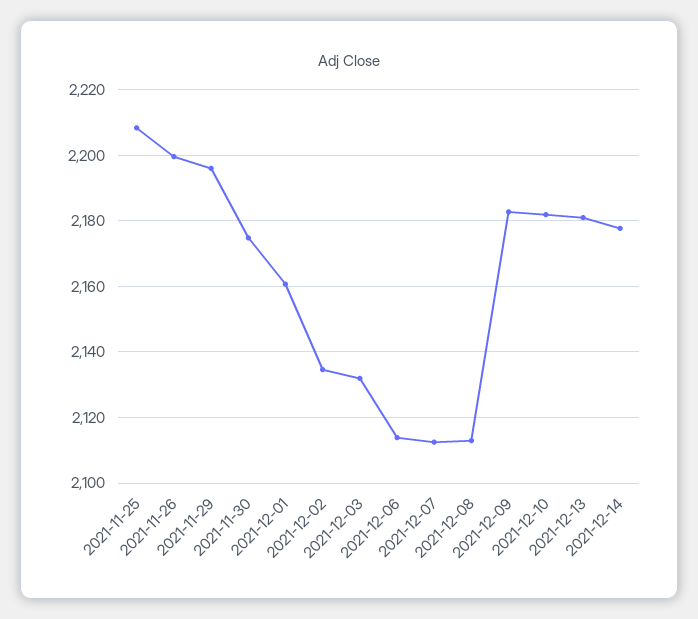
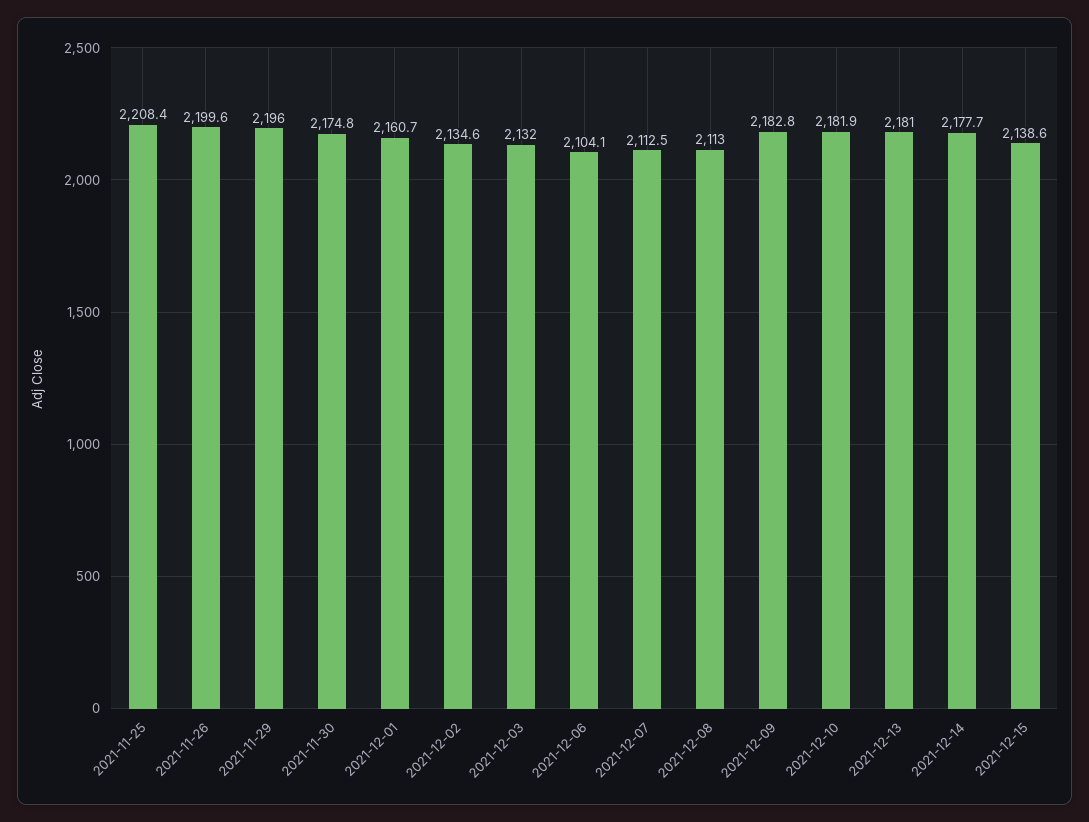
2021-12-06: 2114 -> 2104.1
2021-12-15: none -> 2138.6

